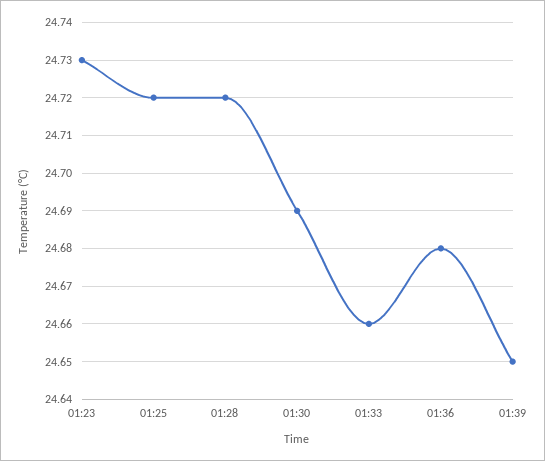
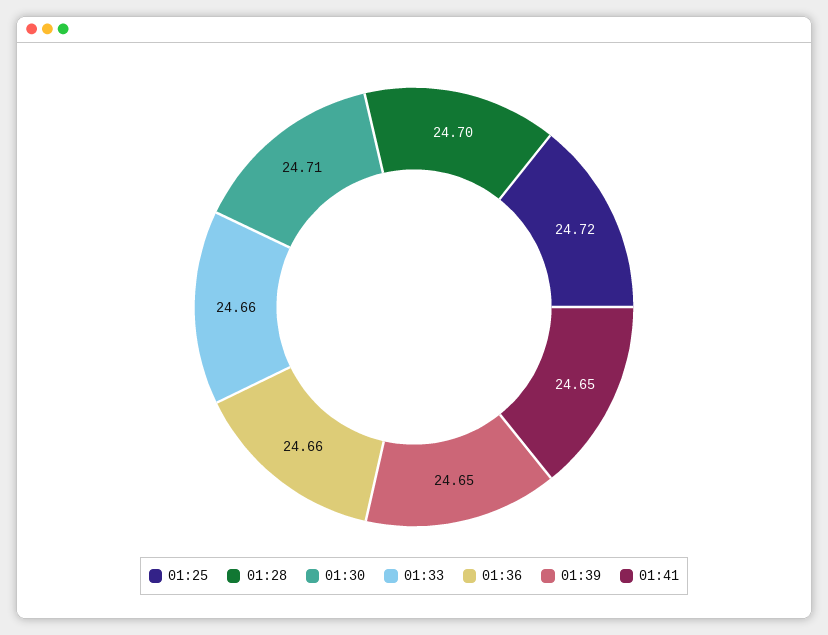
01:23: 24.73 -> none
01:28: 24.72 -> 24.7
01:30: 24.69 -> 24.71
01:36: 24.68 -> 24.66
01:41: none -> 24.65

